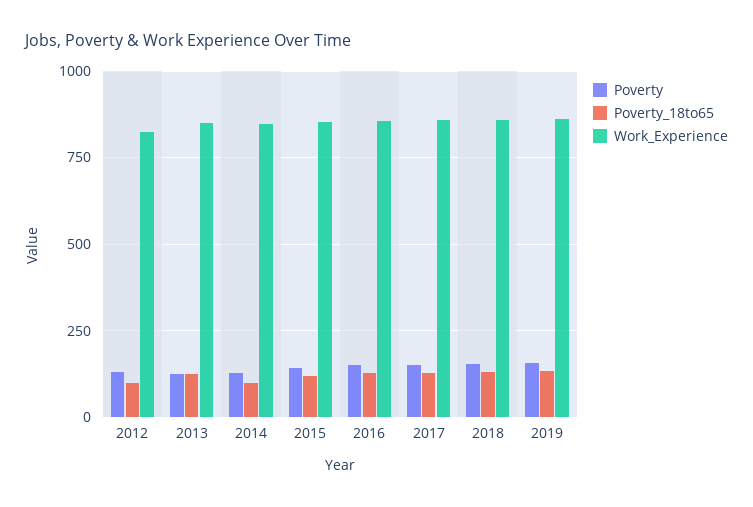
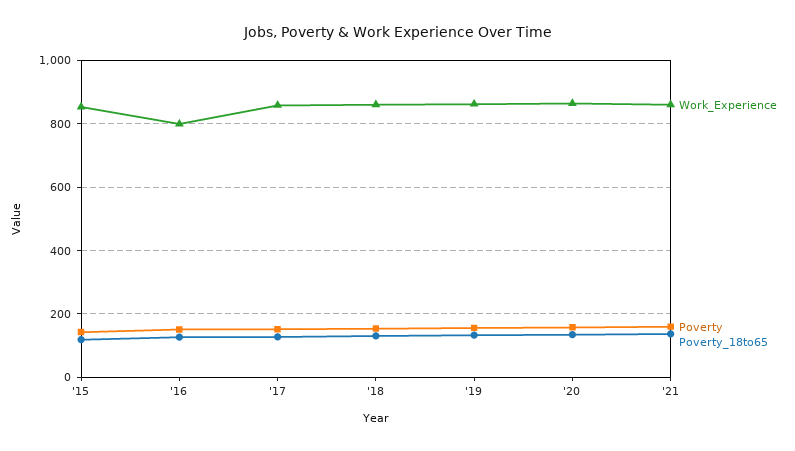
Poverty, 2012: 125 -> none
Poverty_18to65, 2012: 100 -> none
Work_Experience, 2012: 825 -> none
Poverty, 2013: 125 -> none
Poverty_18to65, 2013: 125 -> none
Work_Experience, 2013: 850 -> none
Poverty, 2014: 125 -> none
Poverty_18to65, 2014: 100 -> none
Work_Experience, 2014: 850 -> none
Work_Experience, 2016: 850 -> 800
Work_Experience, '20: none -> 860
Poverty, '20: none -> 160
Poverty_18to65, '20: none -> 140
Work_Experience, '21: none -> 860
Poverty, '21: none -> 160
Poverty_18to65, '21: none -> 140

